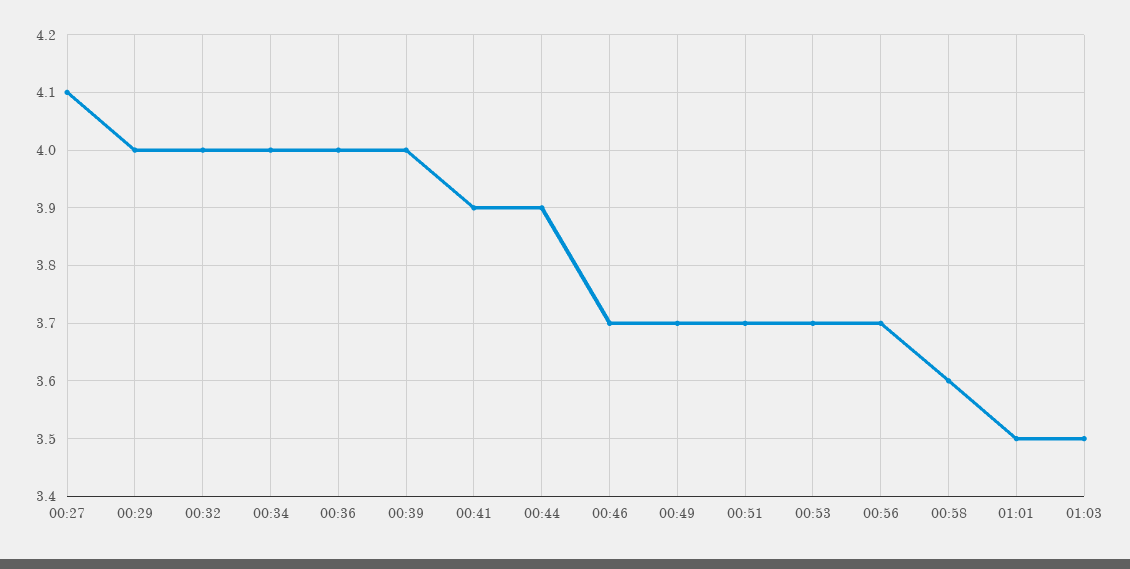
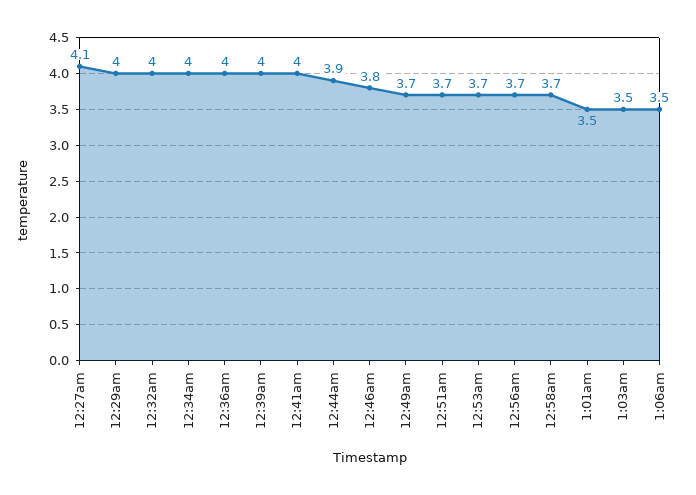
00:41: 3.9 -> 4
00:46: 3.7 -> 3.8
00:58: 3.6 -> 3.7
1:06am: none -> 3.5

